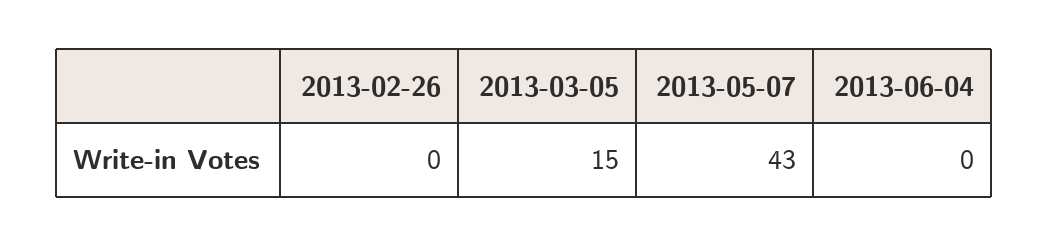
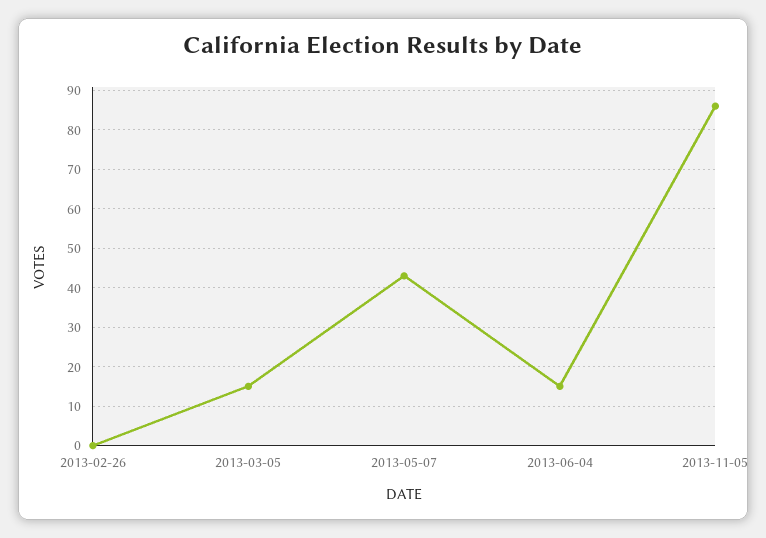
2013-06-04: 0 -> 15
2013-11-05: none -> 85

